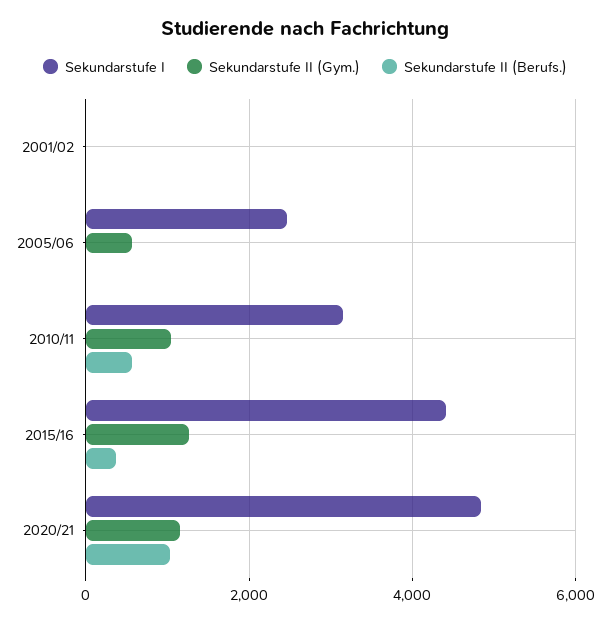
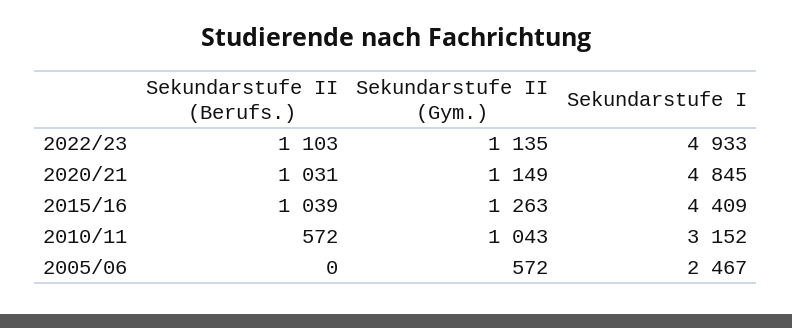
Sekundarstufe I, 2001/02: 0 -> none
Sekundarstufe II (Gym.), 2001/02: 0 -> none
Sekundarstufe II (Berufs.), 2001/02: 0 -> none
Sekundarstufe II (Berufs.), 2015/16: 400 -> 1039
Sekundarstufe II (Berufs.), 2022/23: none -> 1103
Sekundarstufe II (Gym.), 2022/23: none -> 1135
Sekundarstufe I, 2022/23: none -> 4933

